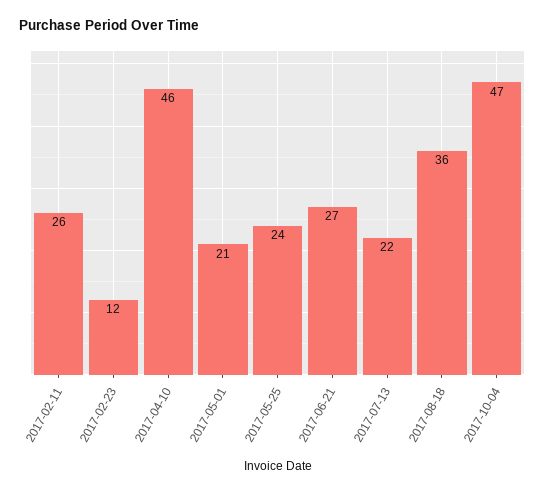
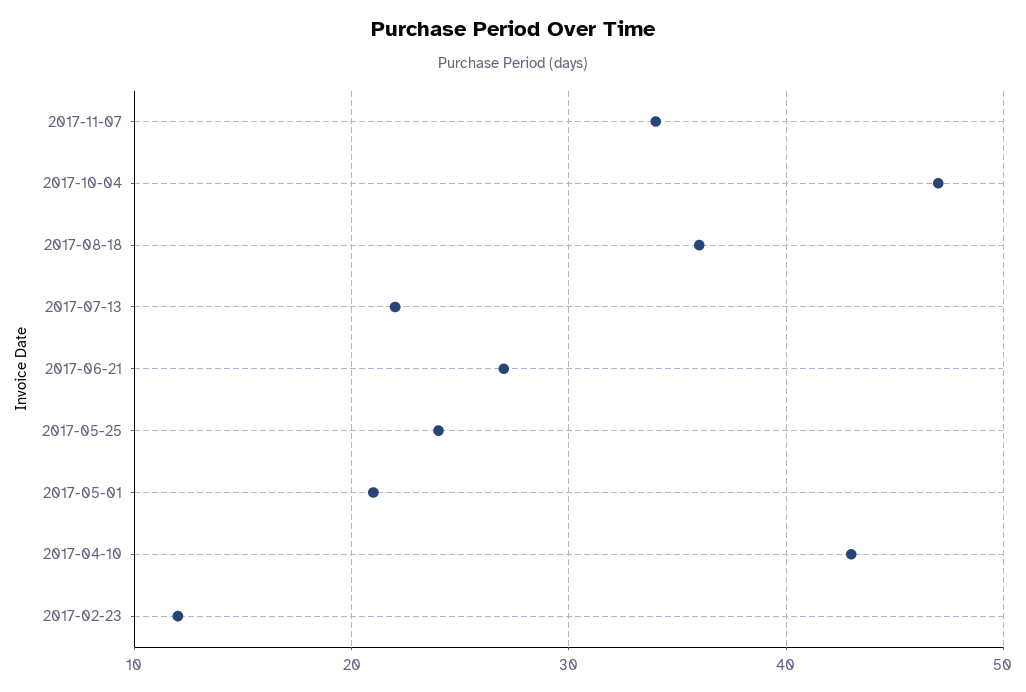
2017-02-11: 26 -> none
2017-04-10: 46 -> 43
2017-11-07: none -> 34

